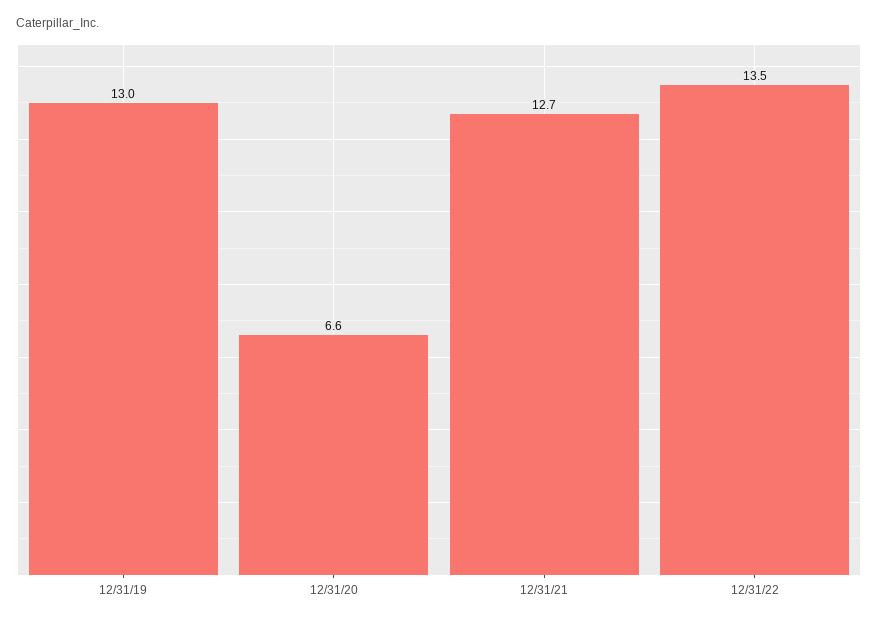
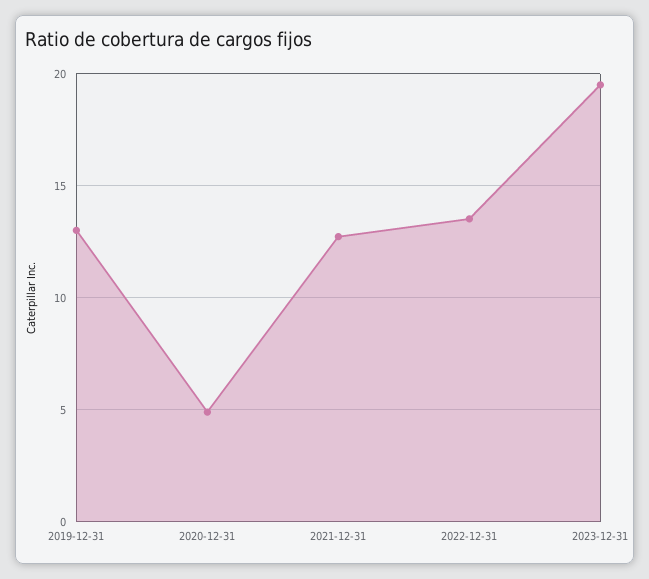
12/31/20: 6.6 -> 5
2023-12-31: none -> 19.5

